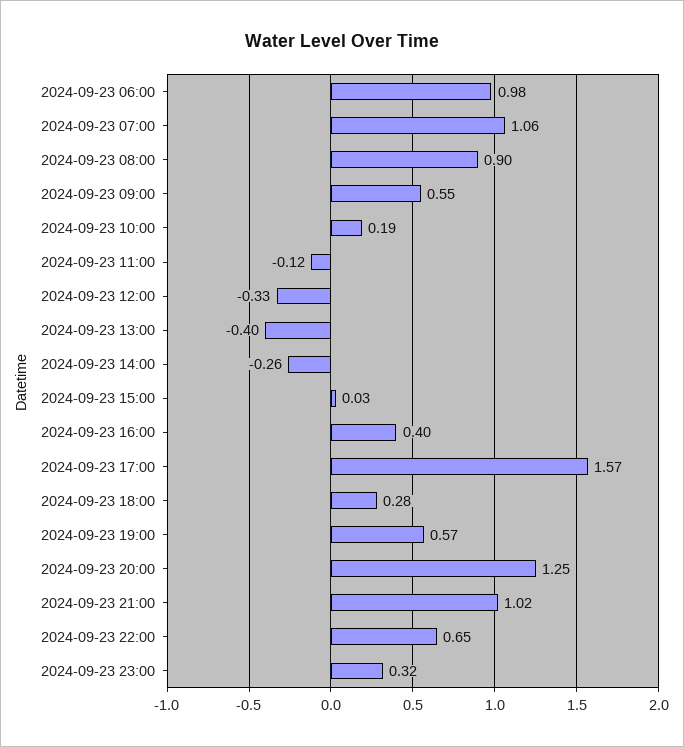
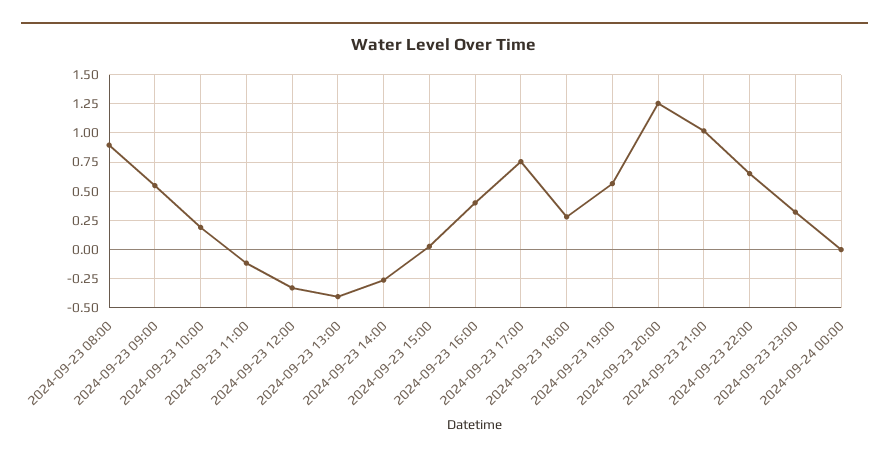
2024-09-23 06:00: 0.98 -> none
2024-09-23 07:00: 1.06 -> none
2024-09-23 17:00: 1.57 -> 0.75
2024-09-24 00:00: none -> 0

